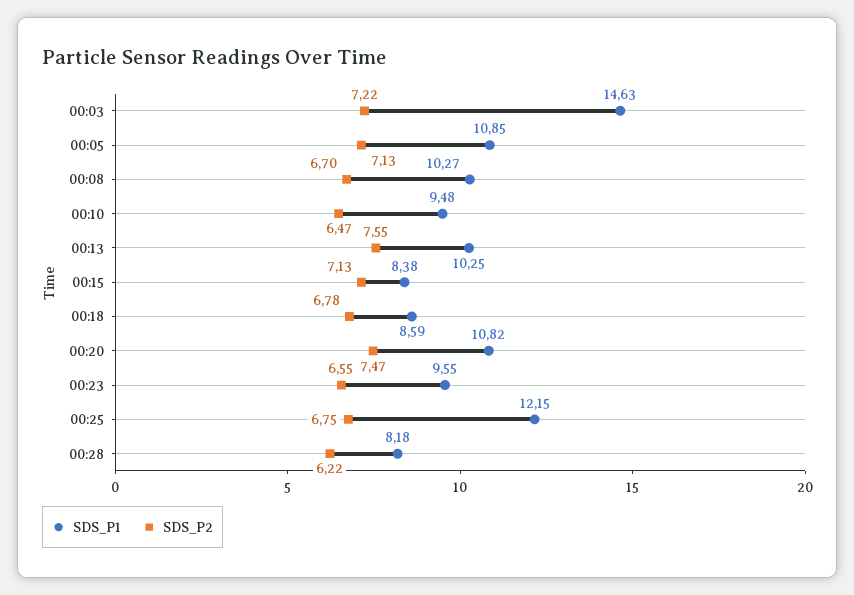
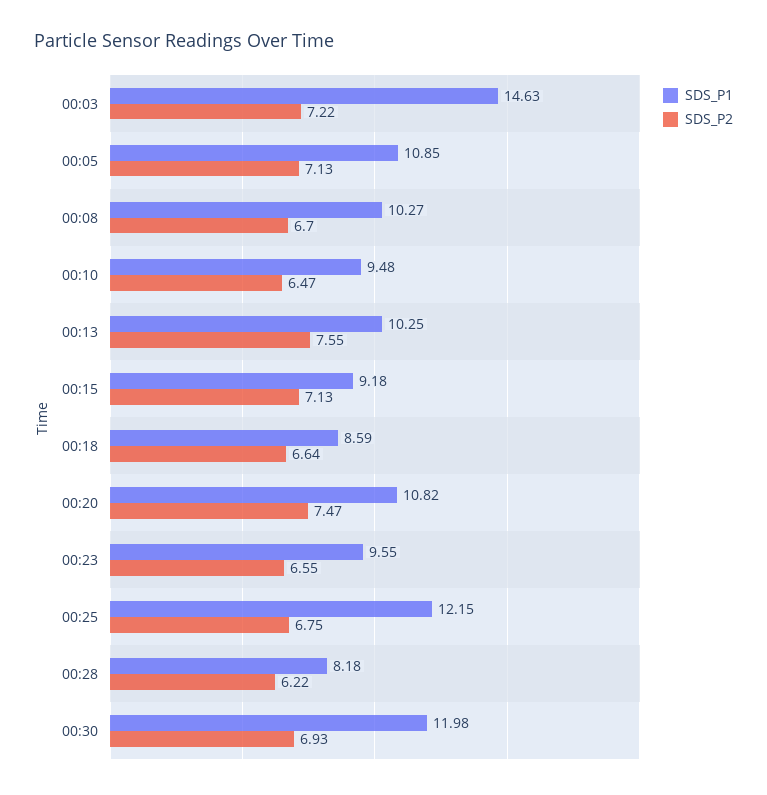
SDS_P1, 00:15: 8.38 -> 9.18
SDS_P2, 00:18: 6.78 -> 6.64
SDS_P1, 00:30: none -> 11.98
SDS_P2, 00:30: none -> 6.93

